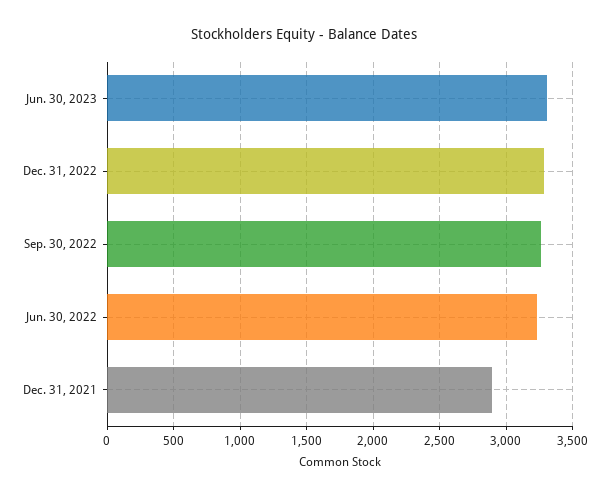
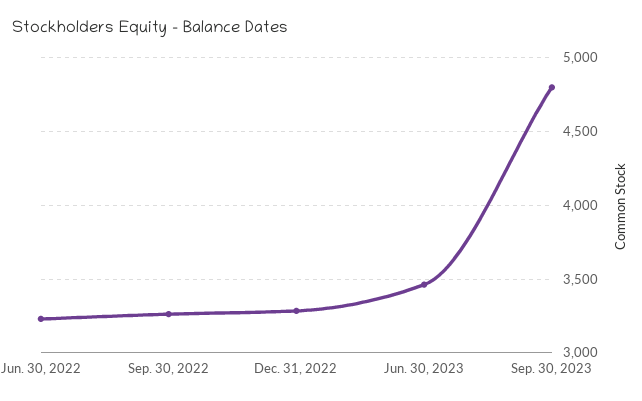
Jun. 30, 2023: 3300 -> 3450
Dec. 31, 2021: 2900 -> none
Sep. 30, 2023: none -> 4800

